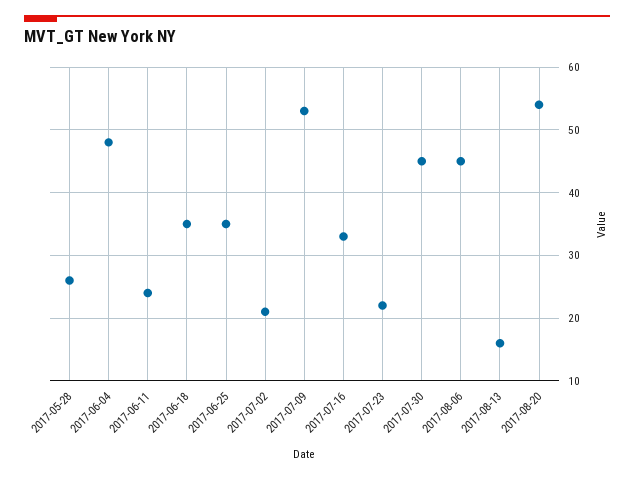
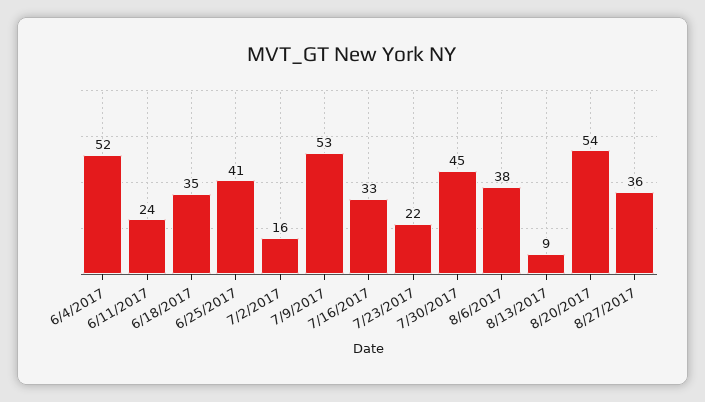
2017-05-28: 26 -> none
2017-06-04: 48 -> 52
2017-06-25: 35 -> 41
2017-07-02: 21 -> 16
2017-08-06: 45 -> 38
2017-08-13: 16 -> 9
8/27/2017: none -> 36

